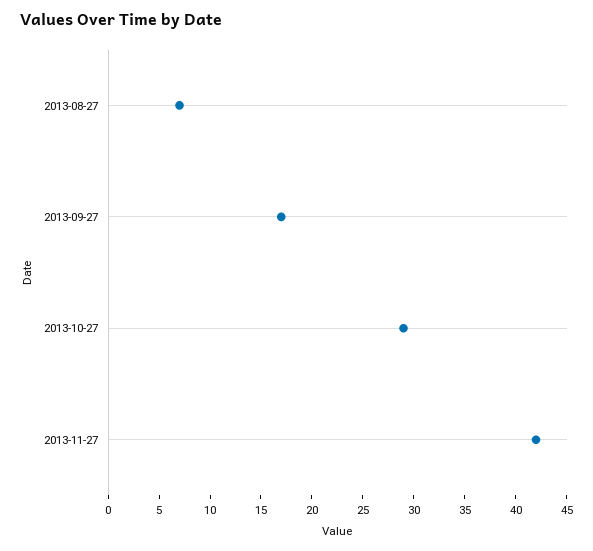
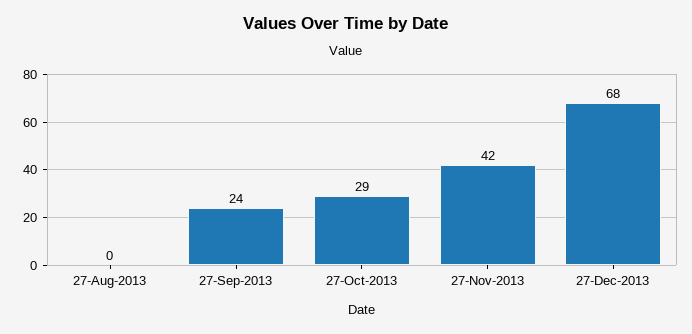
2013-08-27: 7 -> 0
2013-09-27: 17 -> 24
27-Dec-2013: none -> 68

